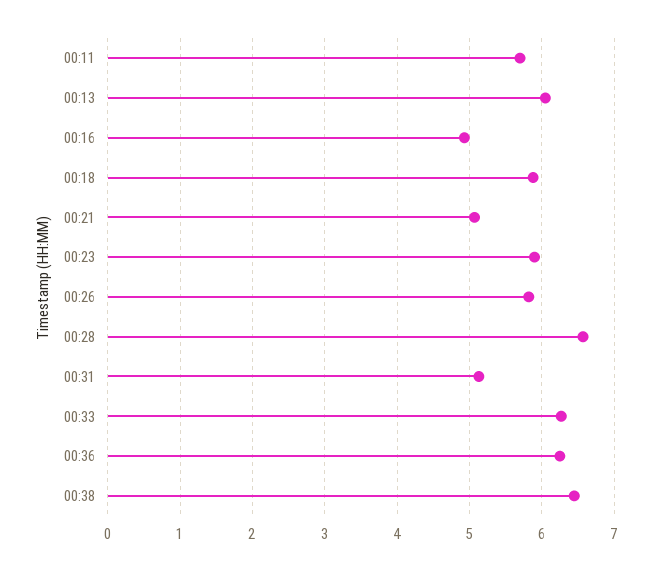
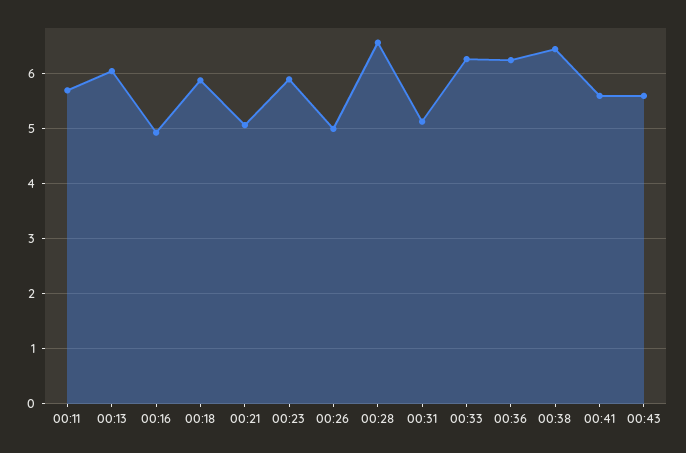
00:26: 5.8 -> 5
00:41: none -> 5.6
00:43: none -> 5.6

